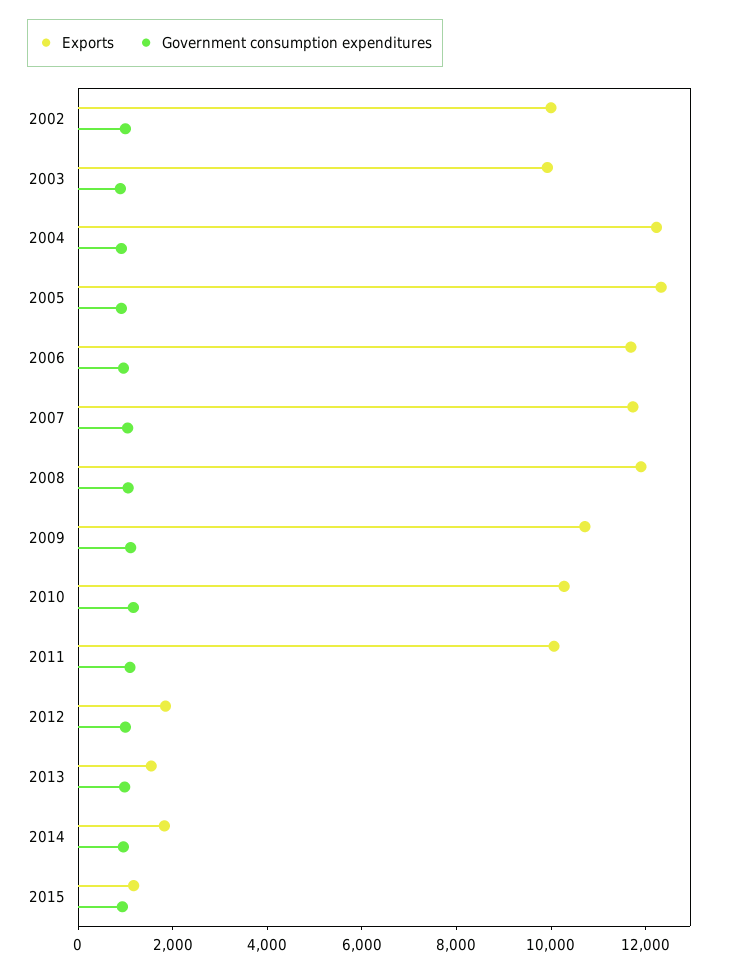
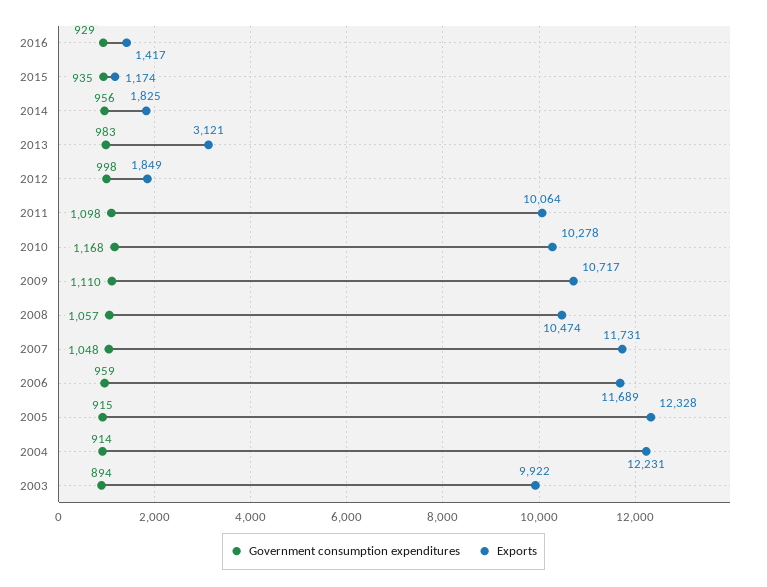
Exports, 2002: 10000 -> none
Government consumption expenditures, 2002: 1000 -> none
Exports, 2008: 12000 -> 10474
Exports, 2013: 1500 -> 3121
Government consumption expenditures, 2016: none -> 929
Exports, 2016: none -> 1417

